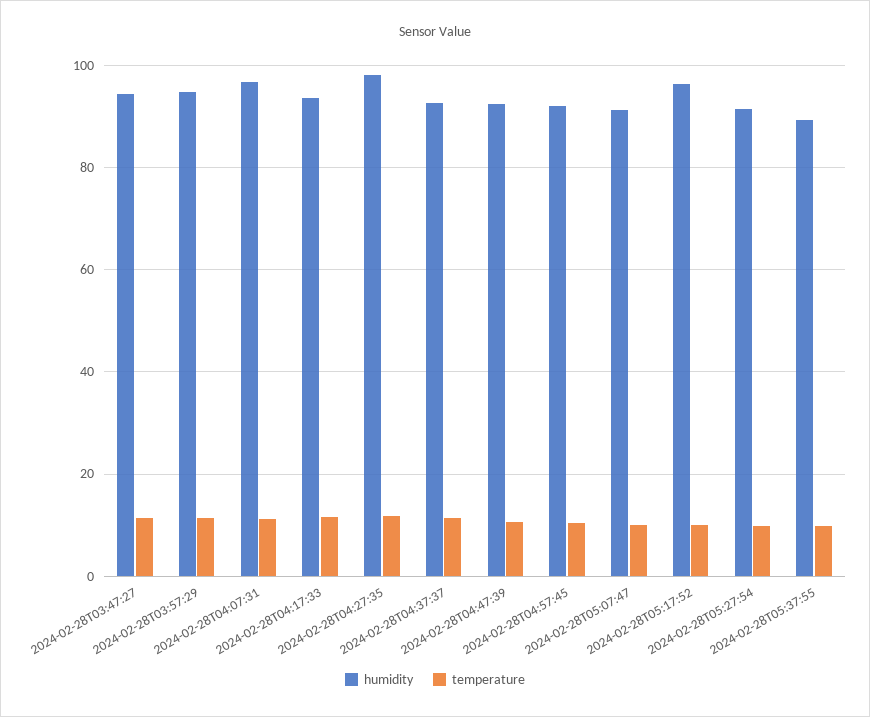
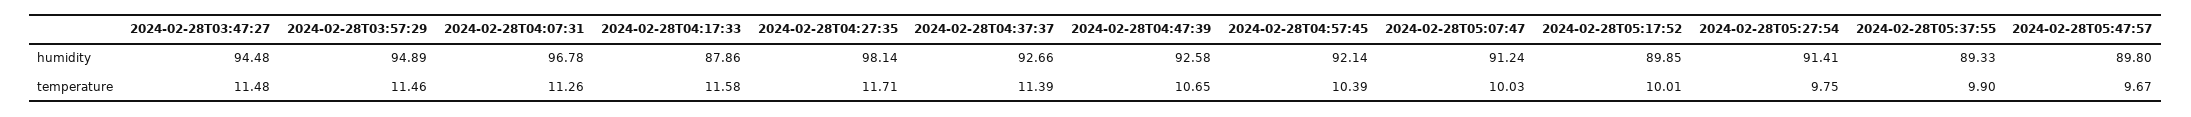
humidity, 2024-02-28T04:17:33: 94 -> 87.86
humidity, 2024-02-28T05:17:52: 96 -> 89.85
humidity, 2024-02-28T05:47:57: none -> 89.8
temperature, 2024-02-28T05:47:57: none -> 9.67

